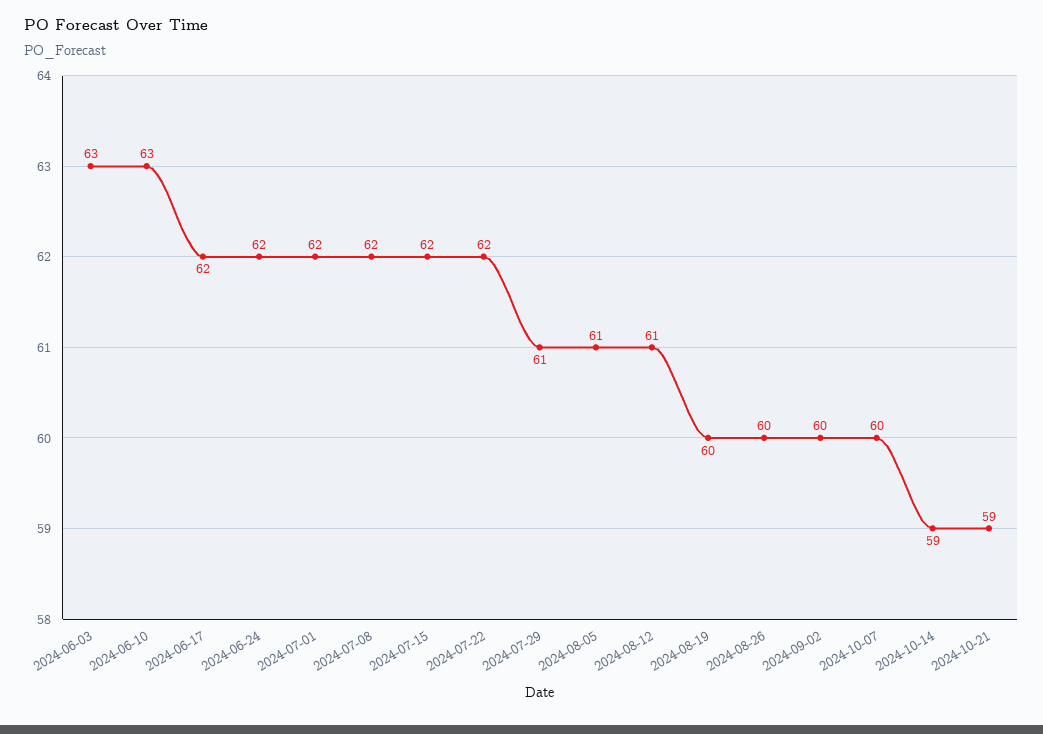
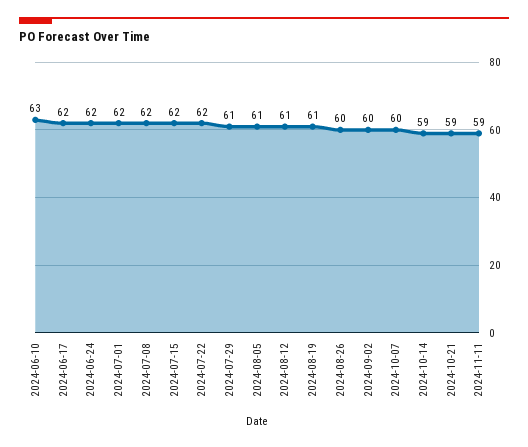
2024-06-03: 63 -> none
2024-08-19: 60 -> 61
2024-11-11: none -> 59

